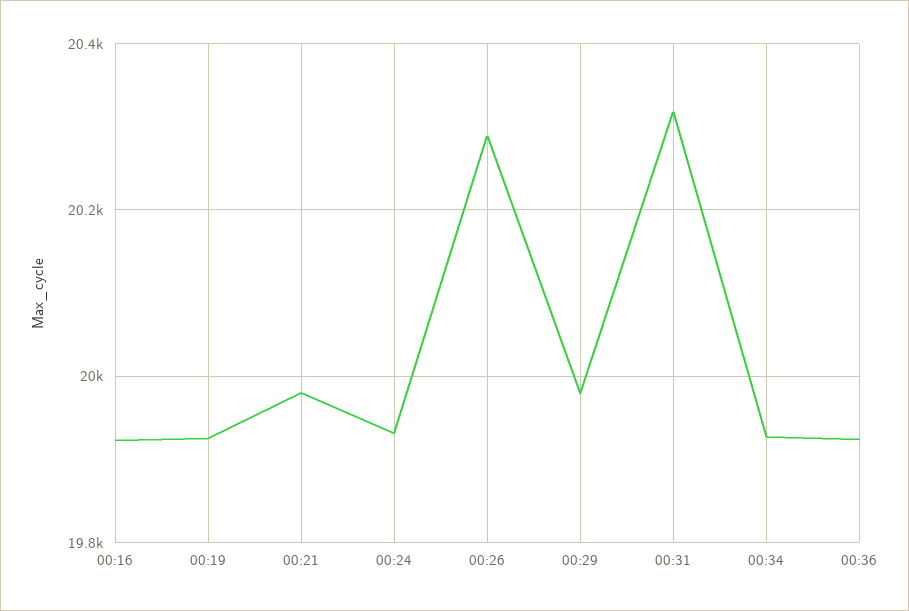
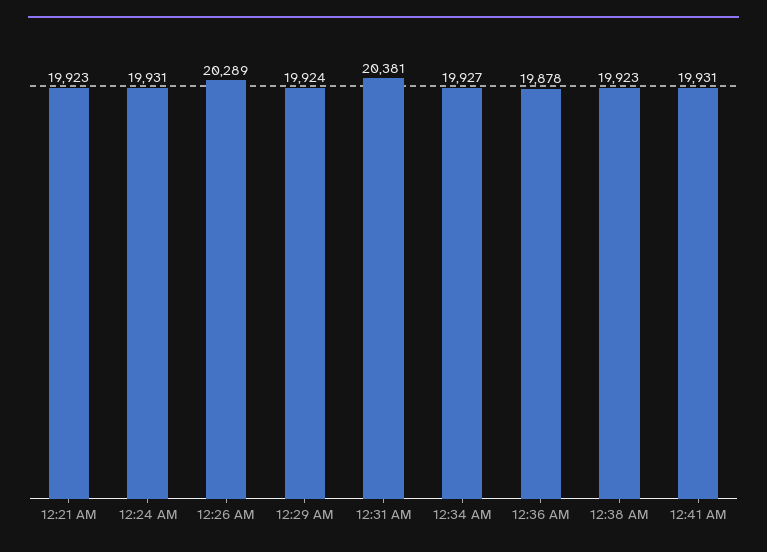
00:16: 19920 -> none
00:19: 19920 -> none
00:21: 19980 -> 19923
00:29: 19980 -> 19924
00:31: 20320 -> 20381
00:36: 19920 -> 19878
12:38 AM: none -> 19923
12:41 AM: none -> 19931

